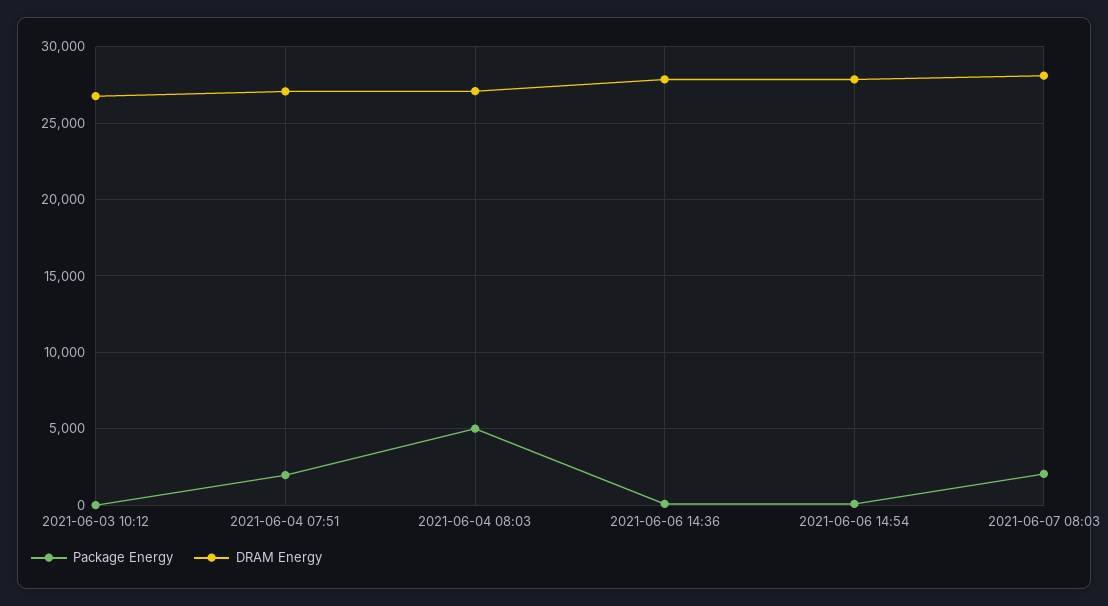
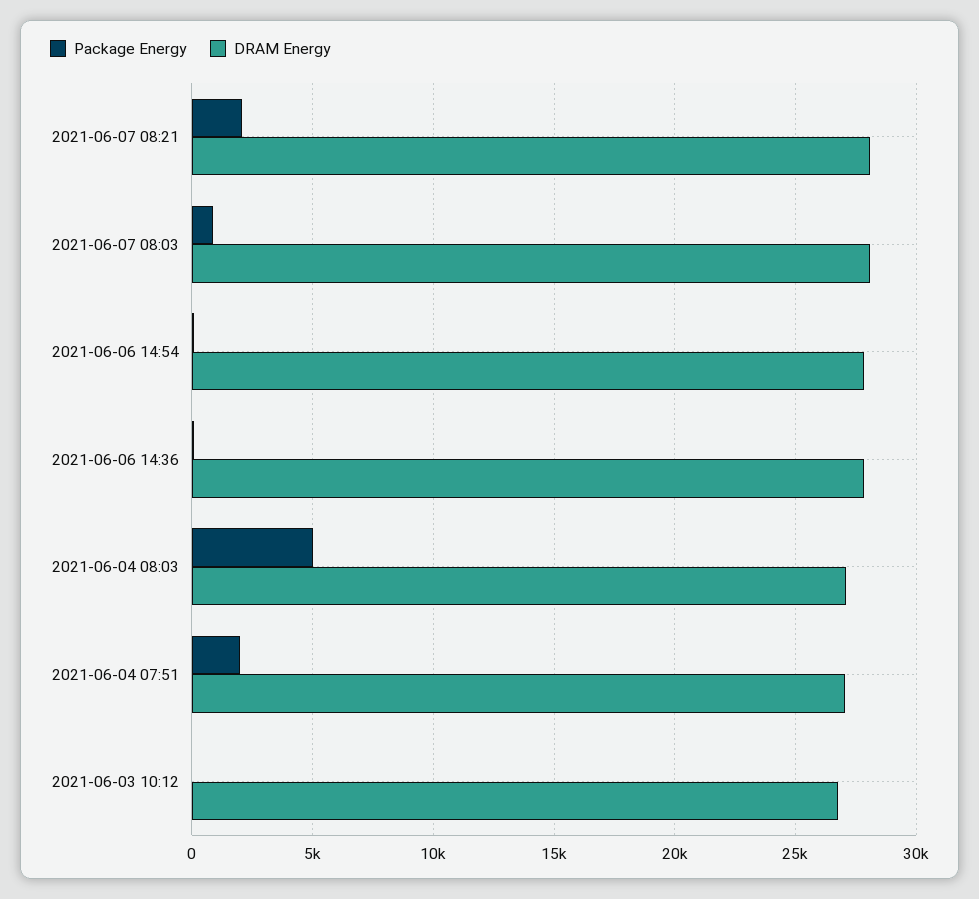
Package Energy, 2021-06-07 08:03: 2000 -> 1000
Package Energy, 2021-06-07 08:21: none -> 2000
DRAM Energy, 2021-06-07 08:21: none -> 28000

